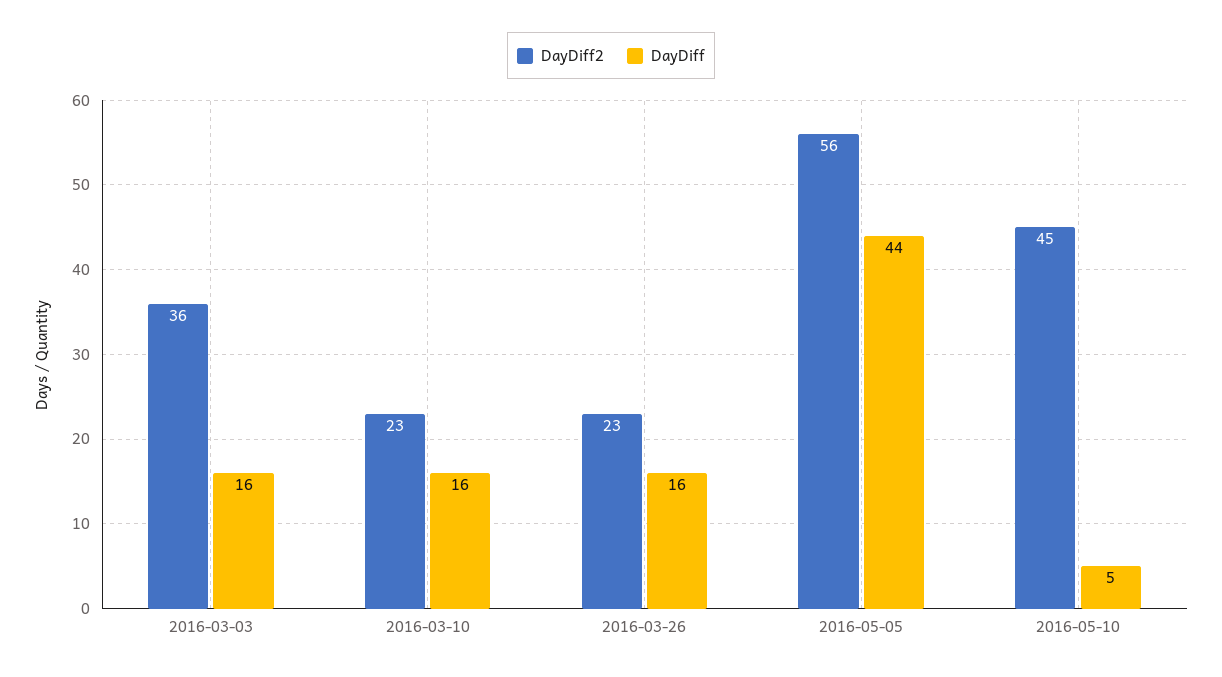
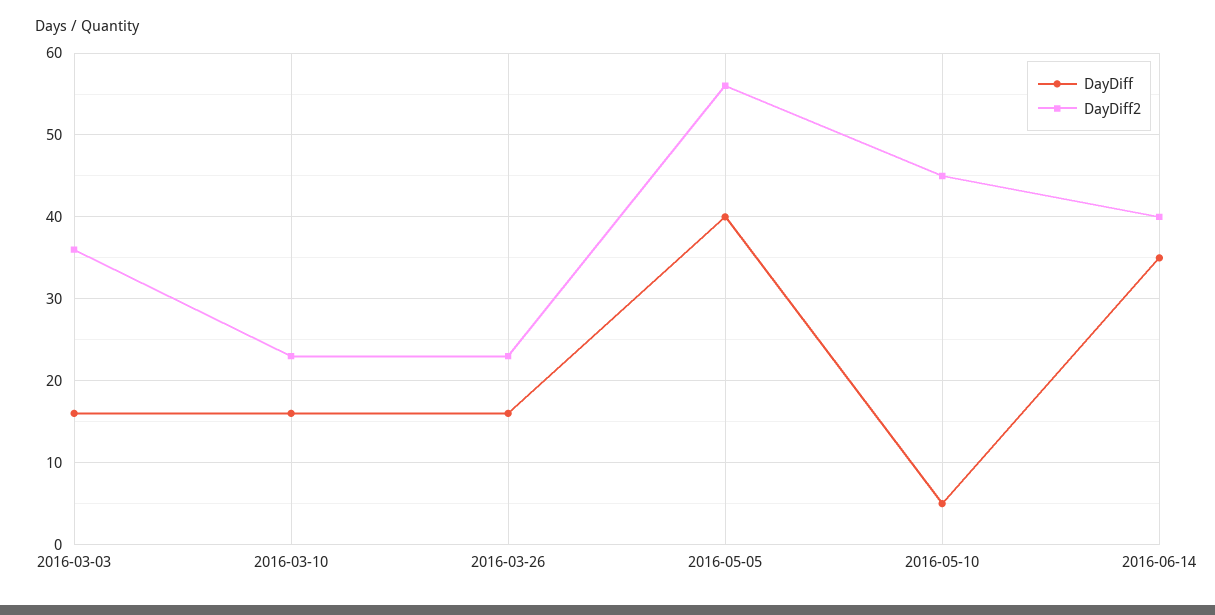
DayDiff, 2016-05-05: 44 -> 40
DayDiff, 2016-06-14: none -> 35
DayDiff2, 2016-06-14: none -> 40

